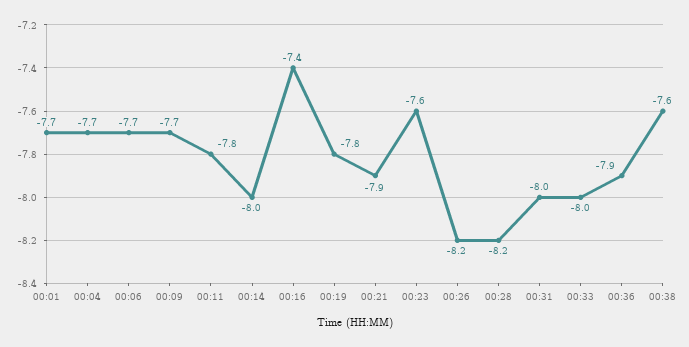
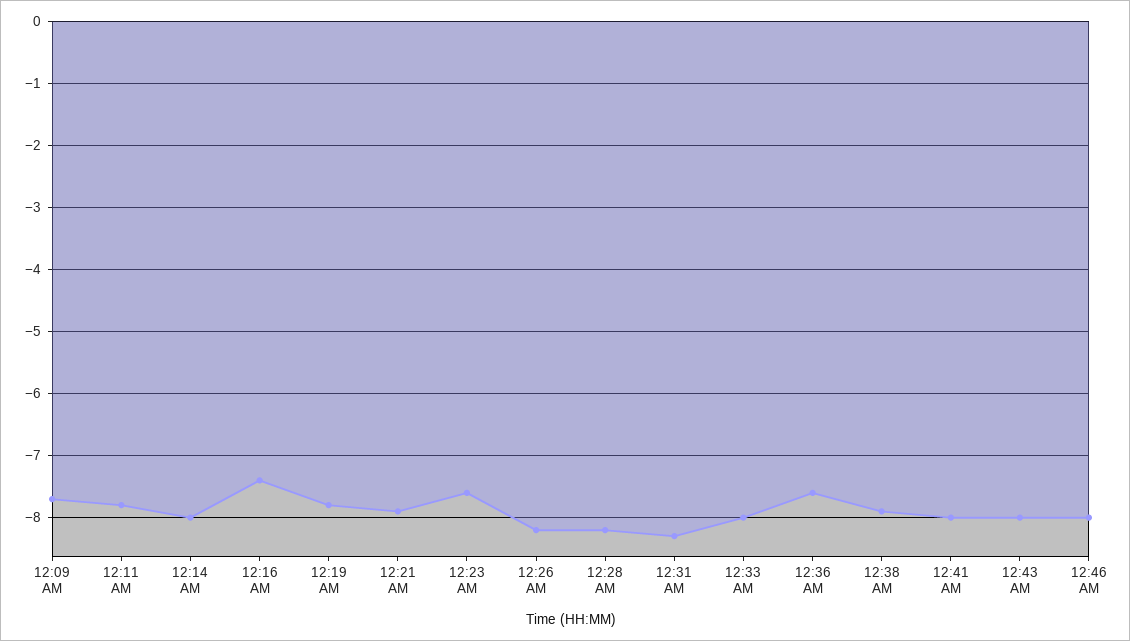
00:01: -7.7 -> none
00:04: -7.7 -> none
00:06: -7.7 -> none
00:31: -8 -> -8.3
00:36: -7.9 -> -7.6
00:38: -7.6 -> -7.9
12:41 AM: none -> -8
12:43 AM: none -> -8
12:46 AM: none -> -8

